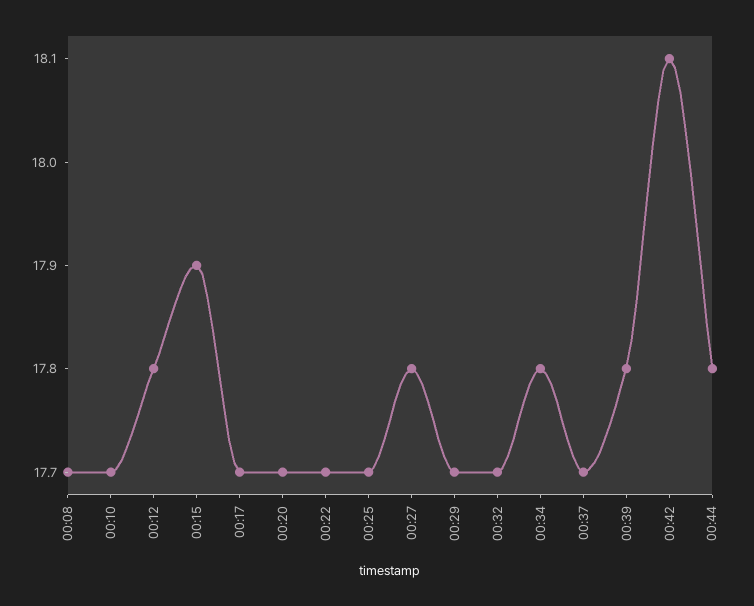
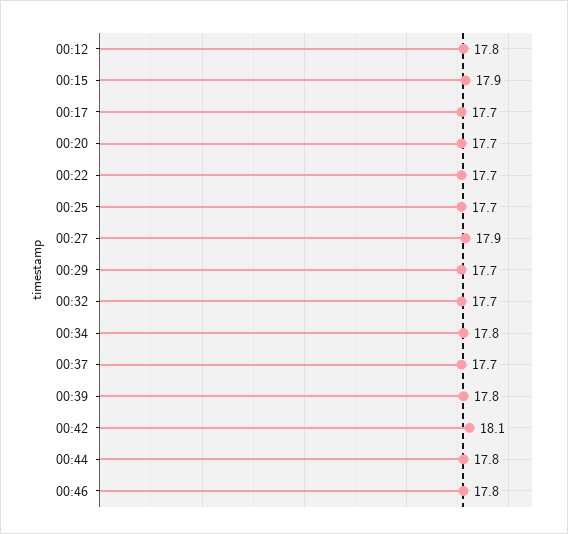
00:08: 17.7 -> none
00:10: 17.7 -> none
00:27: 17.8 -> 17.9
00:46: none -> 17.8

